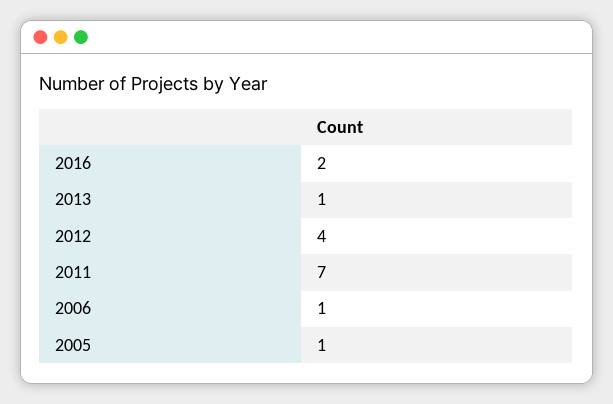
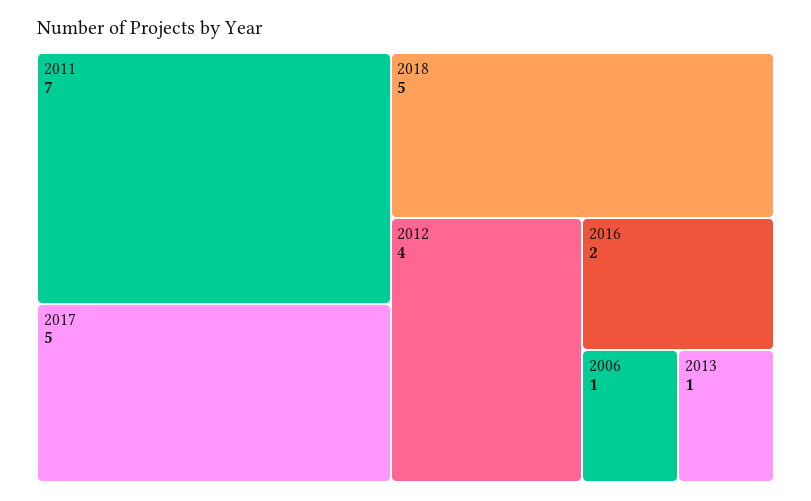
2005: 1 -> none
2017: none -> 5
2018: none -> 5

